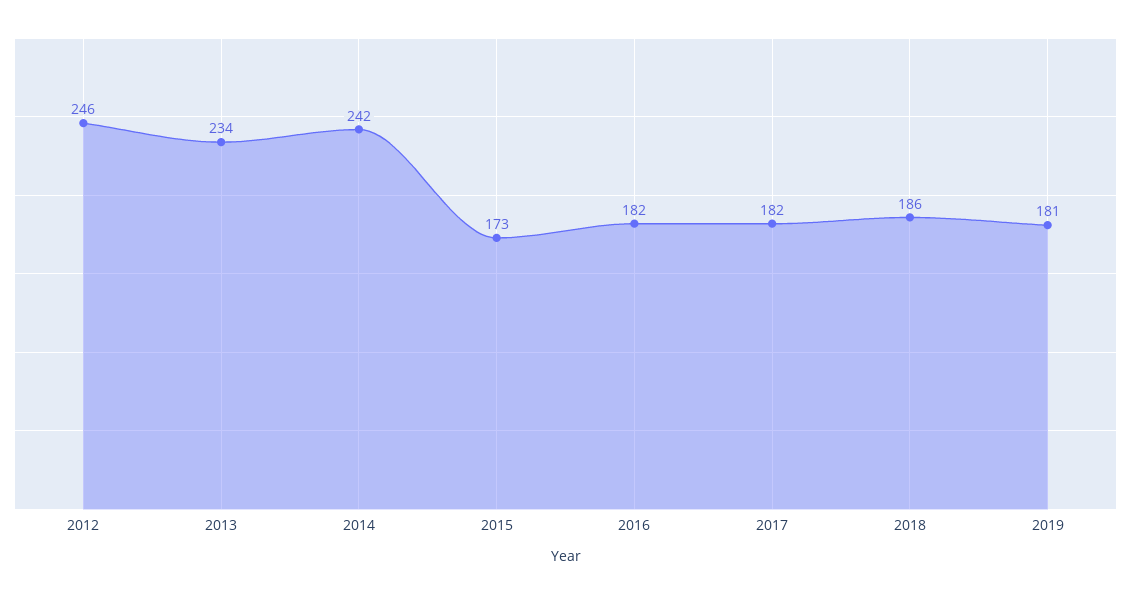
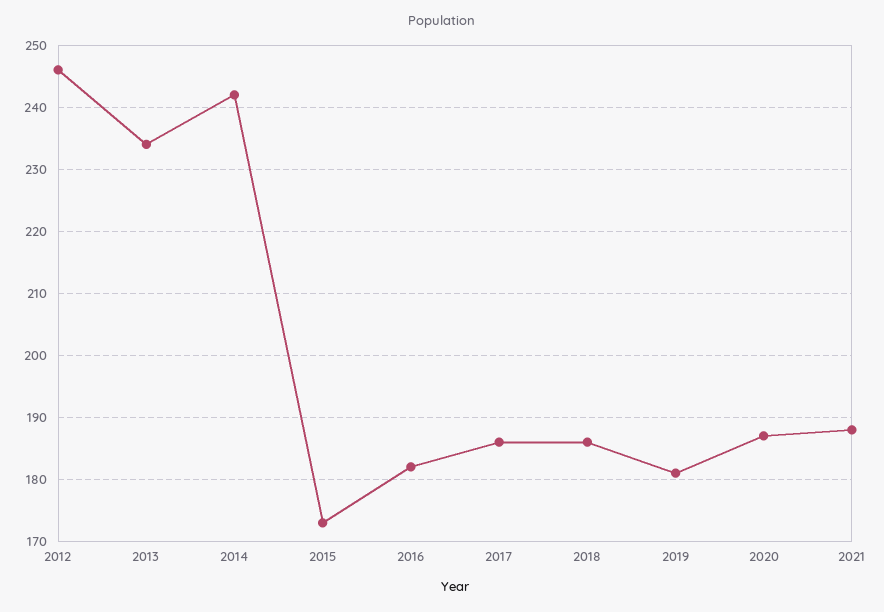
2017: 182 -> 186
2020: none -> 187
2021: none -> 188

